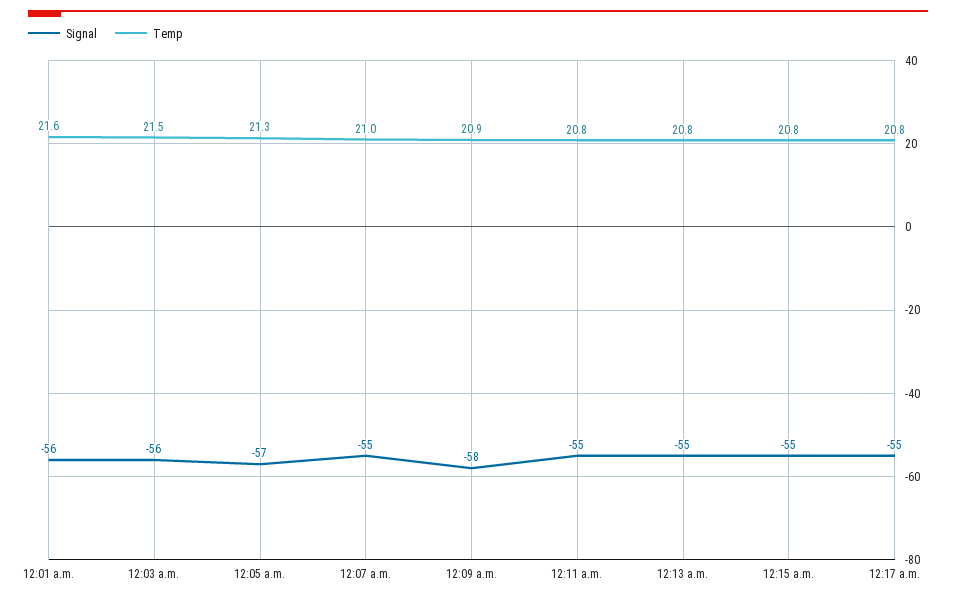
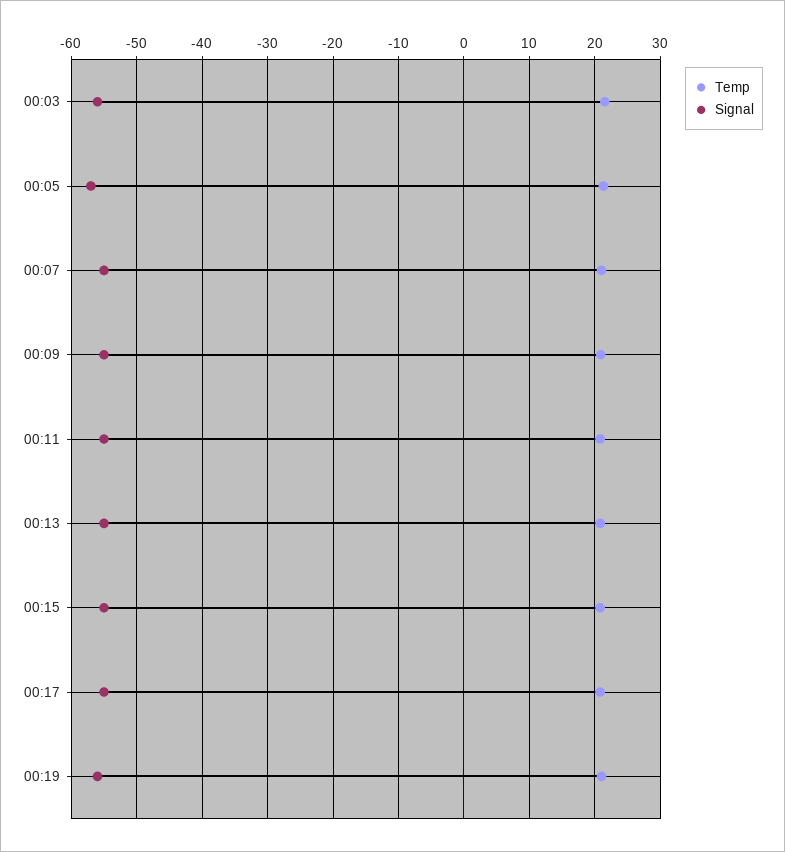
Signal, 12:01 a.m.: -56 -> none
Temp, 12:01 a.m.: 21.6 -> none
Signal, 12:09 a.m.: -58 -> -55
Temp, 00:19: none -> 21
Signal, 00:19: none -> -56

